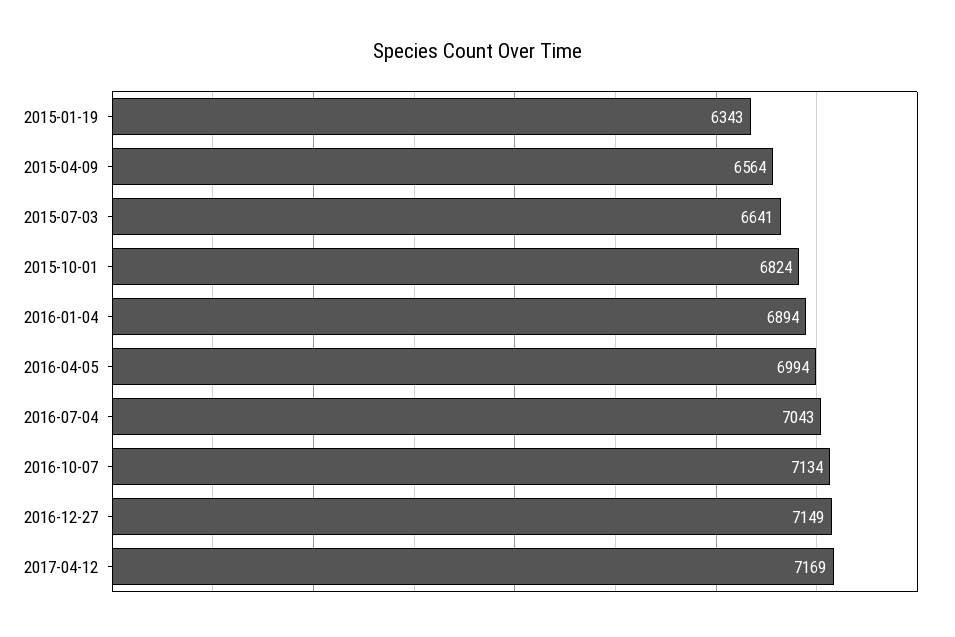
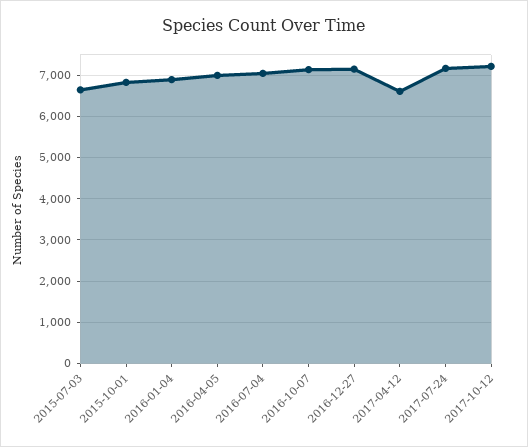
2015-01-19: 6343 -> none
2015-04-09: 6564 -> none
2017-04-12: 7169 -> 6600
2017-07-24: none -> 7200
2017-10-12: none -> 7200

